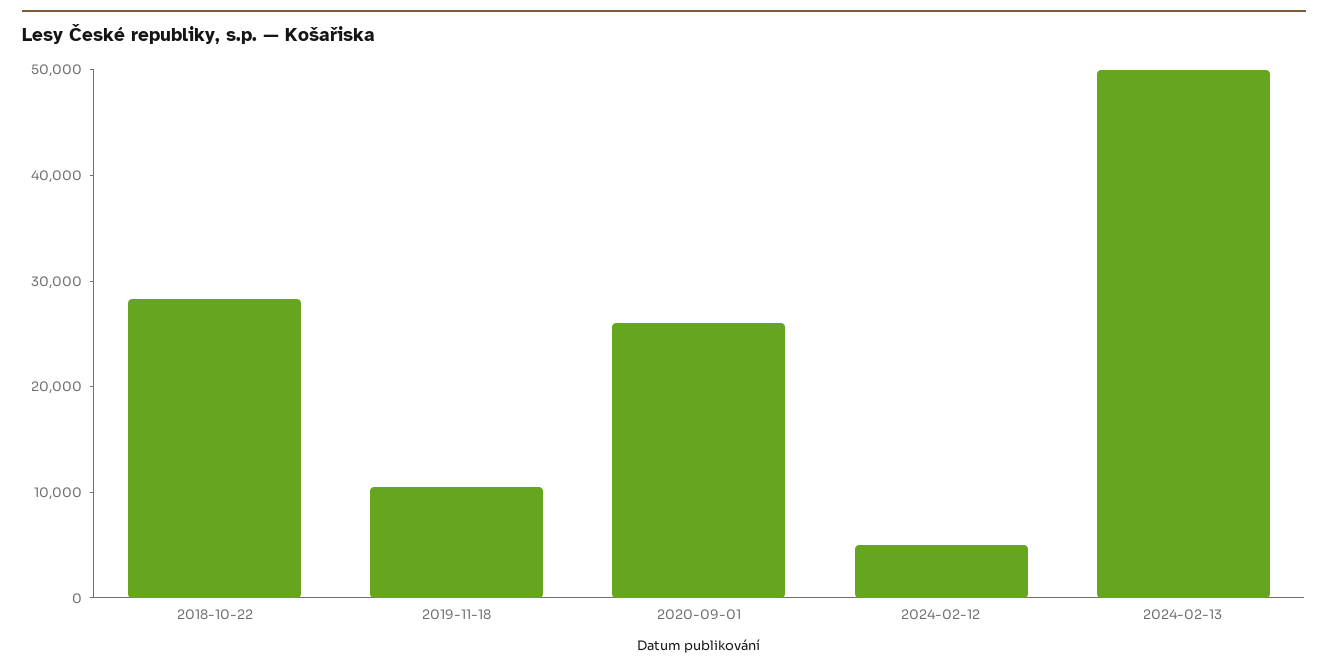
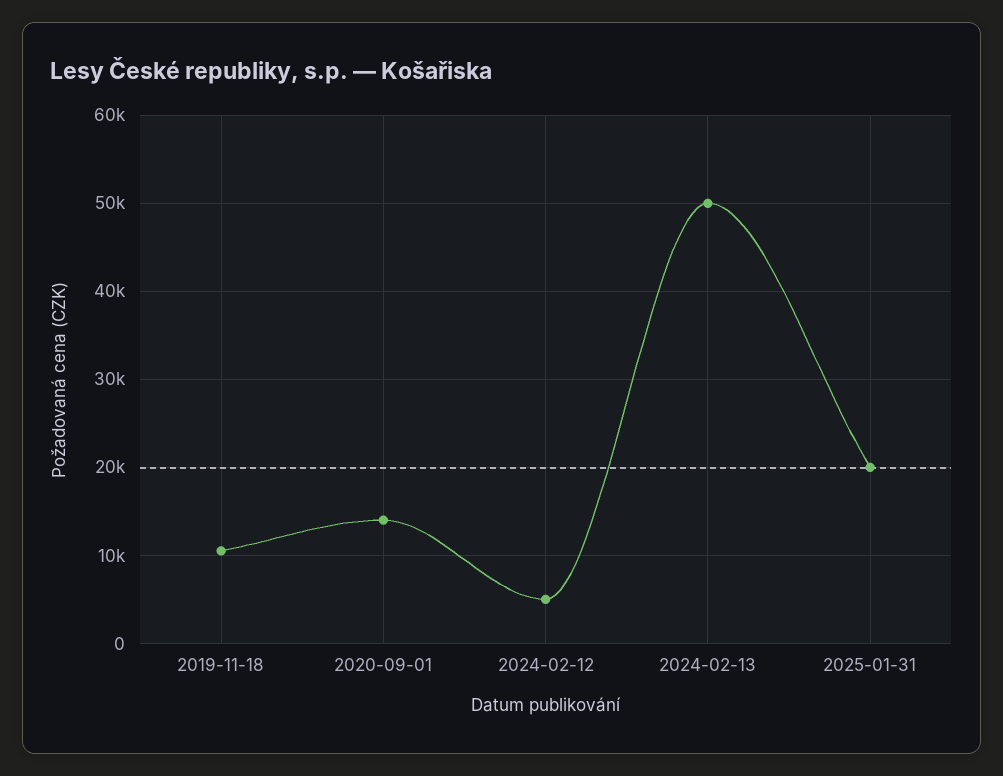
2018-10-22: 28000 -> none
2020-09-01: 26000 -> 14000
2025-01-31: none -> 20000

